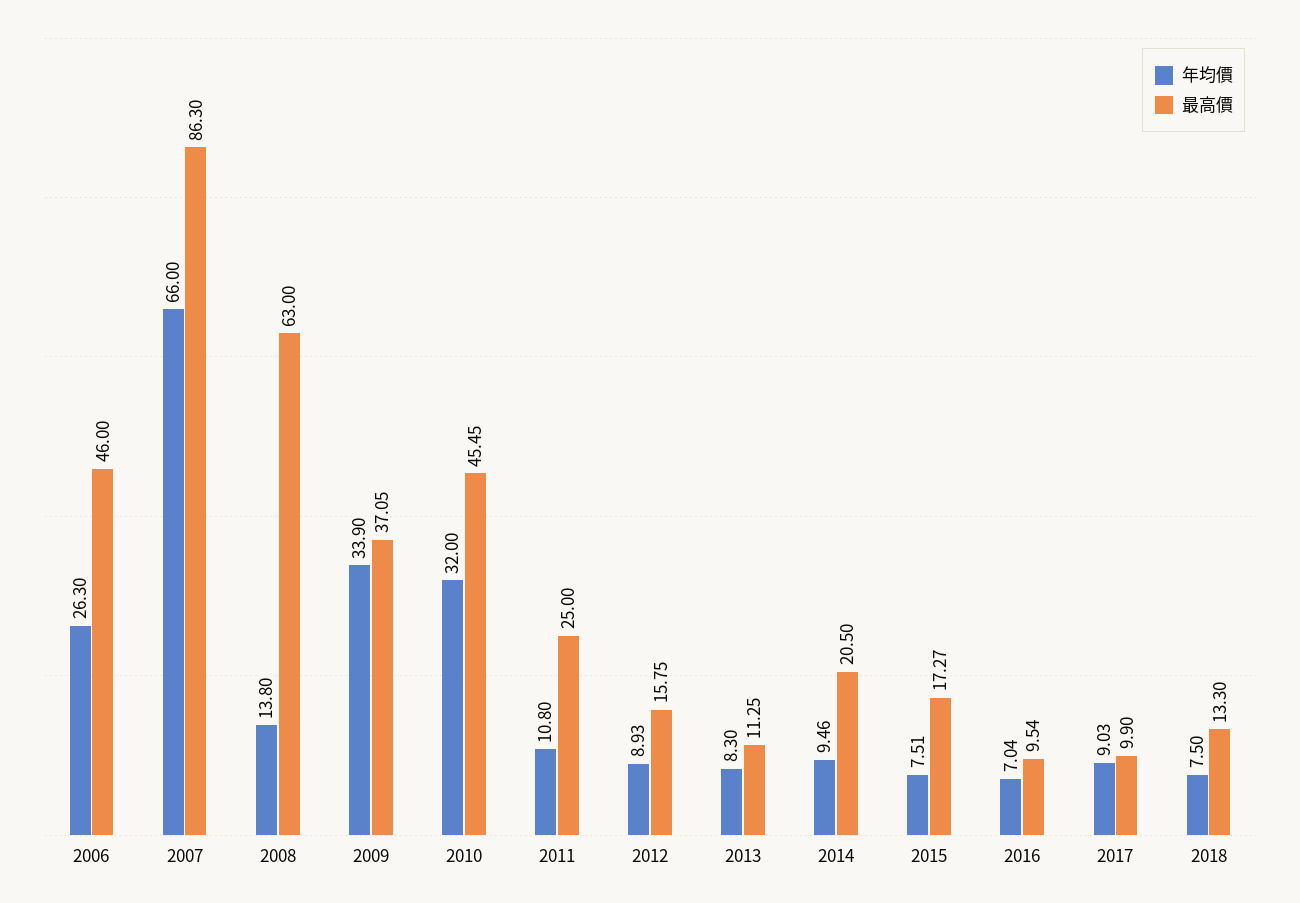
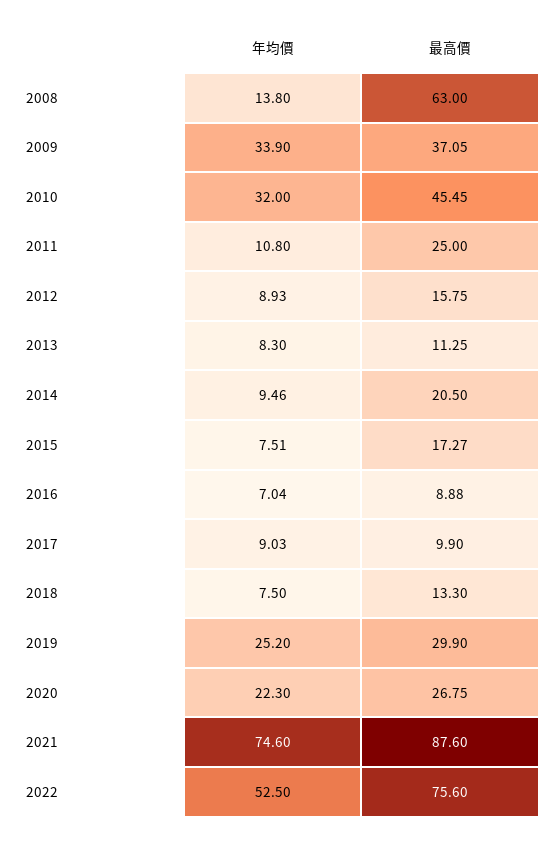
年均價, 2006: 26.3 -> none
最高價, 2006: 46 -> none
年均價, 2007: 66 -> none
最高價, 2007: 86.3 -> none
最高價, 2016: 9.54 -> 8.88
年均價, 2019: none -> 25.2
最高價, 2019: none -> 29.9
年均價, 2020: none -> 22.3
最高價, 2020: none -> 26.75
年均價, 2021: none -> 74.6
最高價, 2021: none -> 87.6
年均價, 2022: none -> 52.5
最高價, 2022: none -> 75.6

